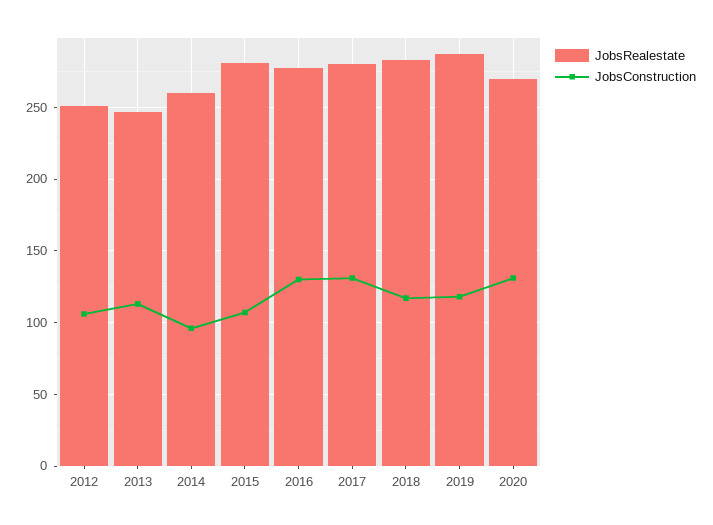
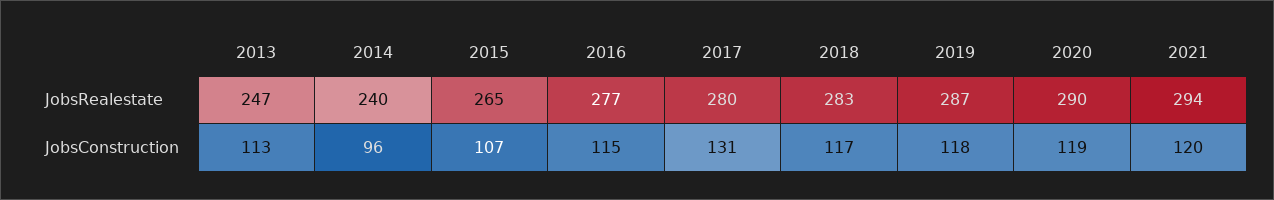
JobsRealestate, 2012: 250 -> none
JobsConstruction, 2012: 105 -> none
JobsRealestate, 2014: 260 -> 240
JobsRealestate, 2015: 280 -> 265
JobsConstruction, 2016: 130 -> 115
JobsRealestate, 2020: 270 -> 290
JobsConstruction, 2020: 130 -> 119
JobsRealestate, 2021: none -> 294
JobsConstruction, 2021: none -> 120

